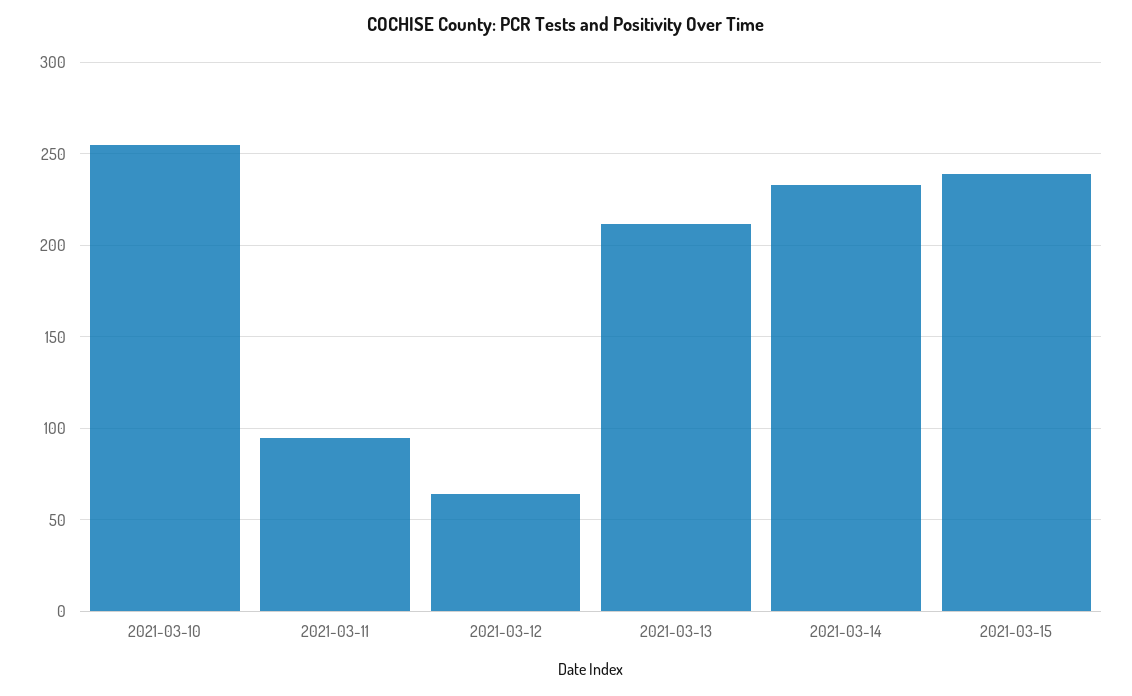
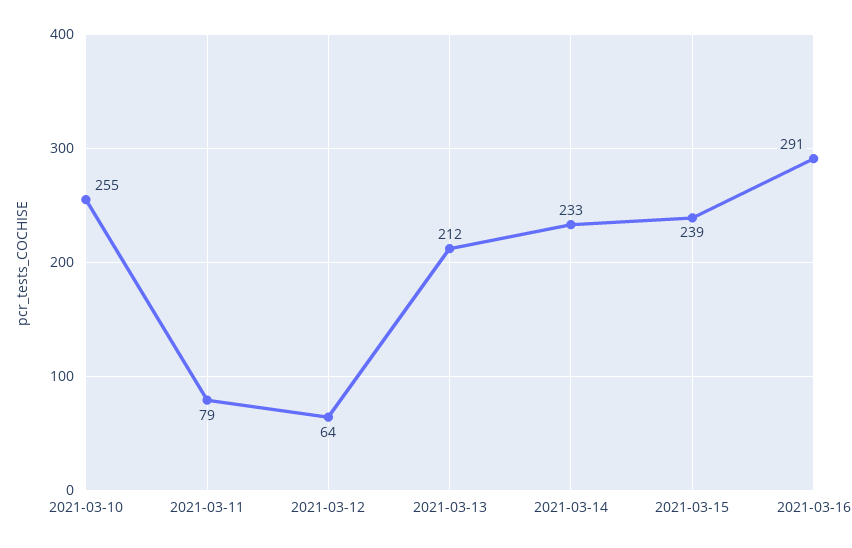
2021-03-11: 95 -> 79
2021-03-16: none -> 291

